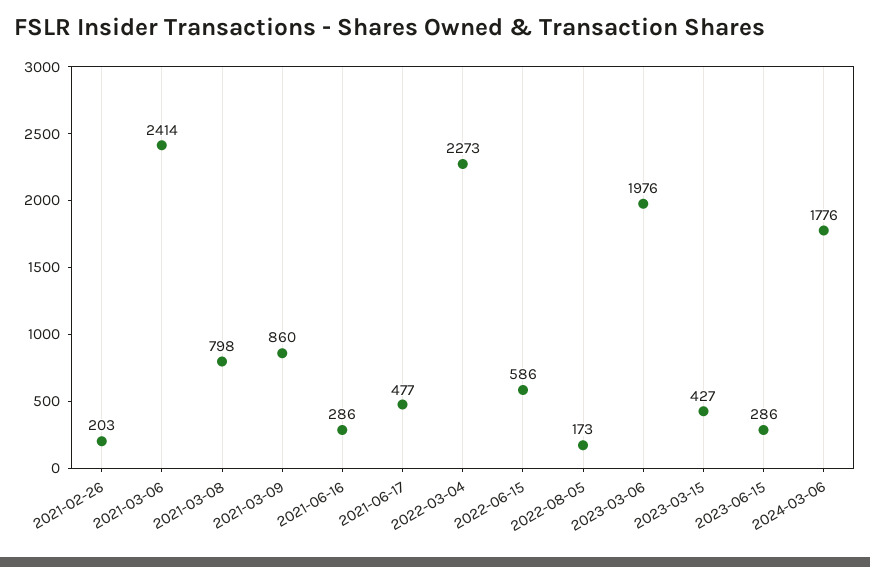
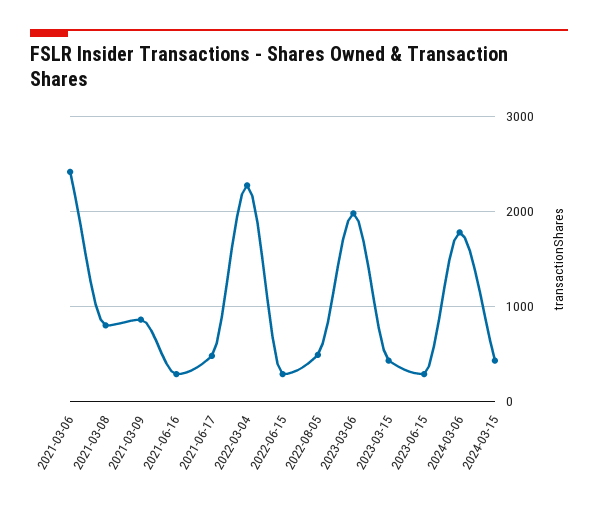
2021-02-26: 203 -> none
2022-06-15: 586 -> 300
2022-08-05: 173 -> 500
2024-03-15: none -> 400

